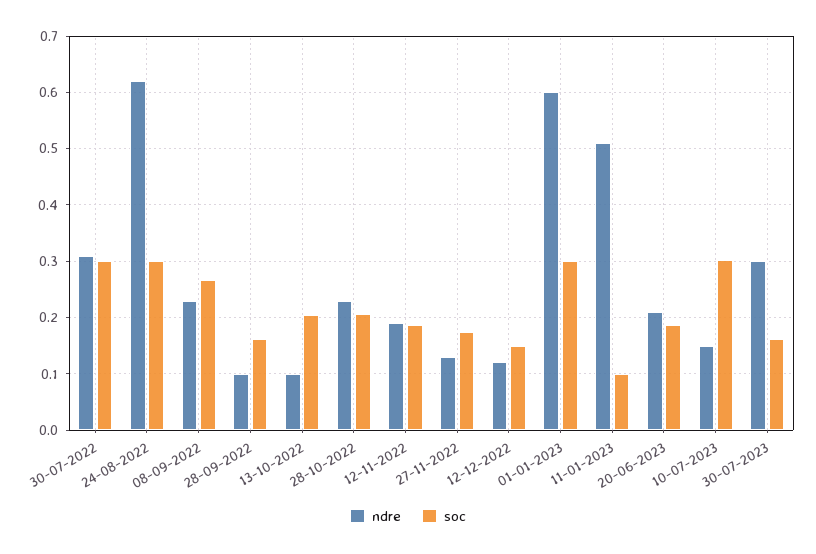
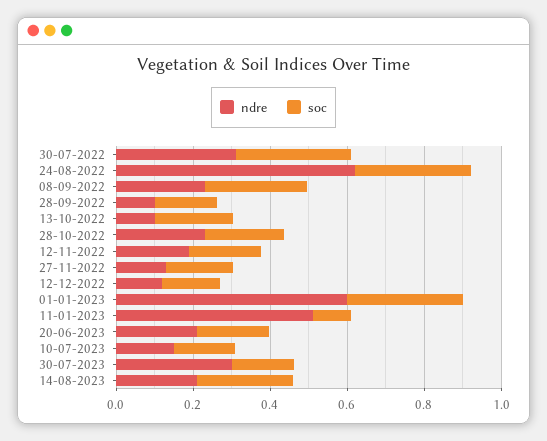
soc, 10-07-2023: 0.3 -> 0.15
ndre, 14-08-2023: none -> 0.2
soc, 14-08-2023: none -> 0.25

